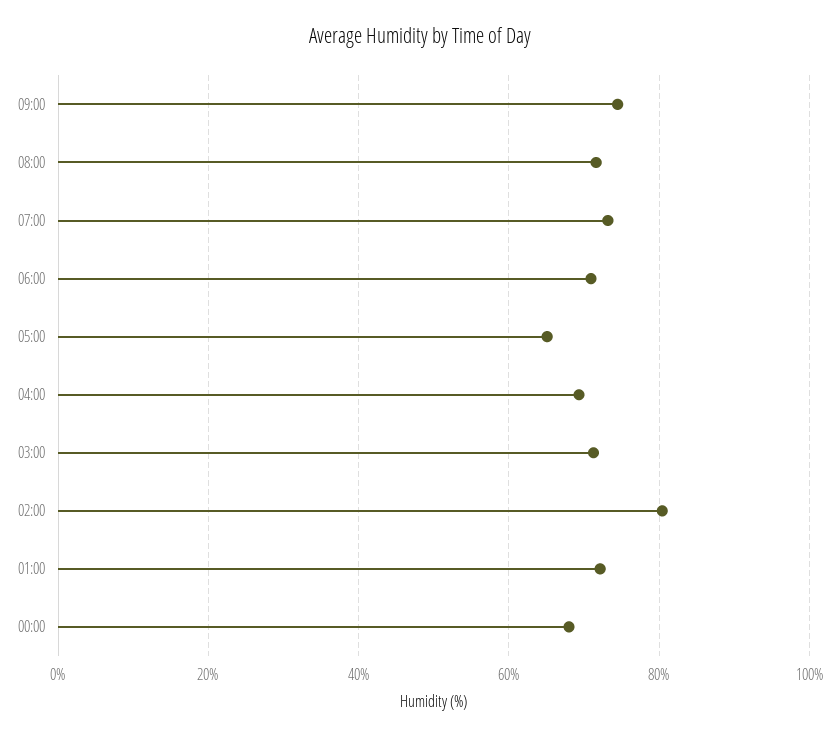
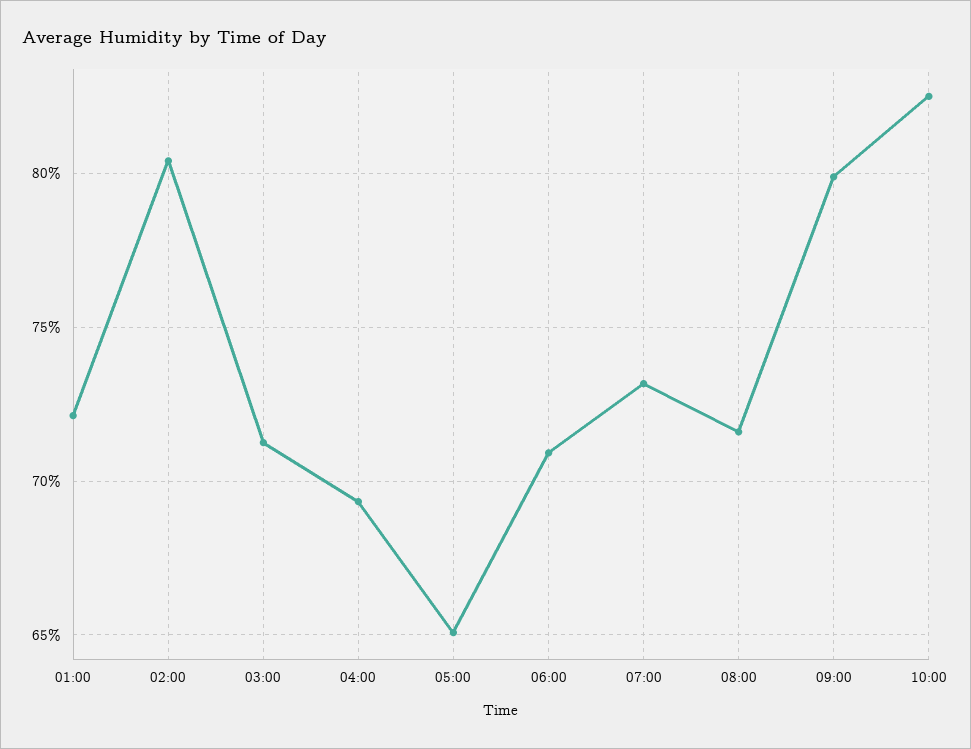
09:00: 74 -> 80
00:00: 68 -> none
10:00: none -> 82.5

